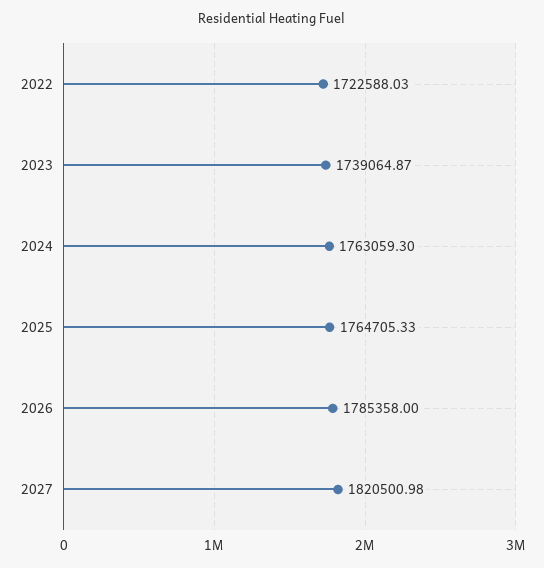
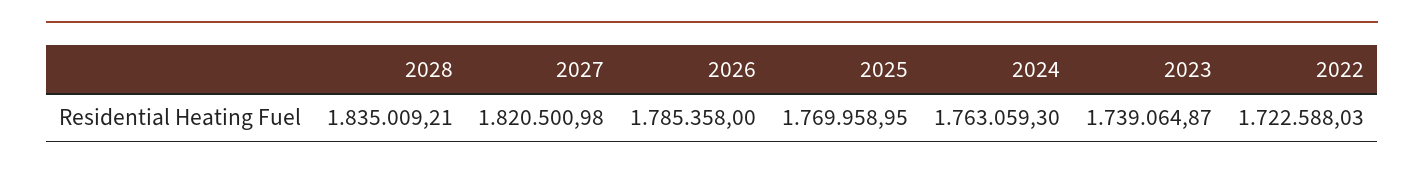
2025: 1764705.33 -> 1769958.95
2028: none -> 1835009.21

